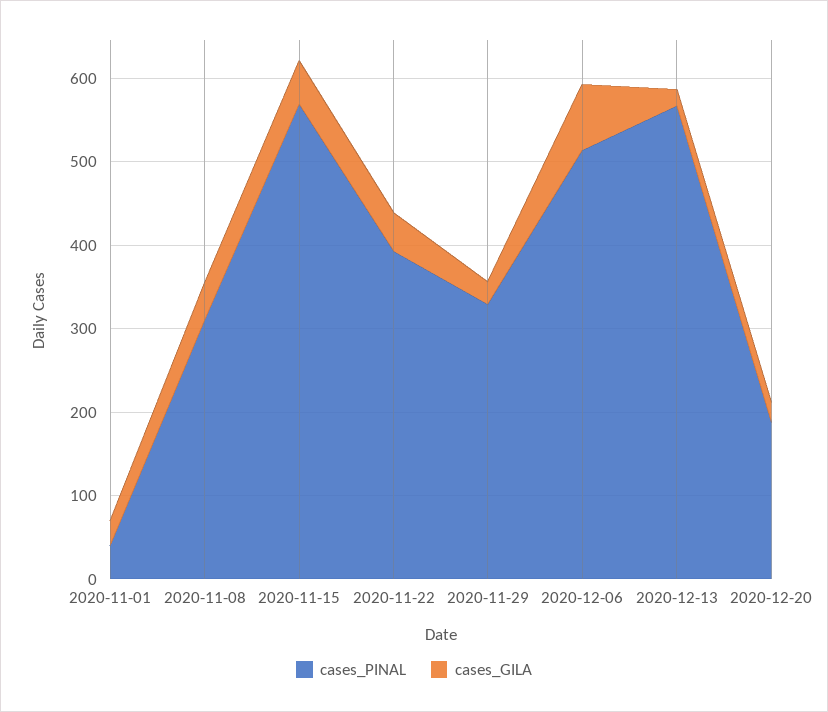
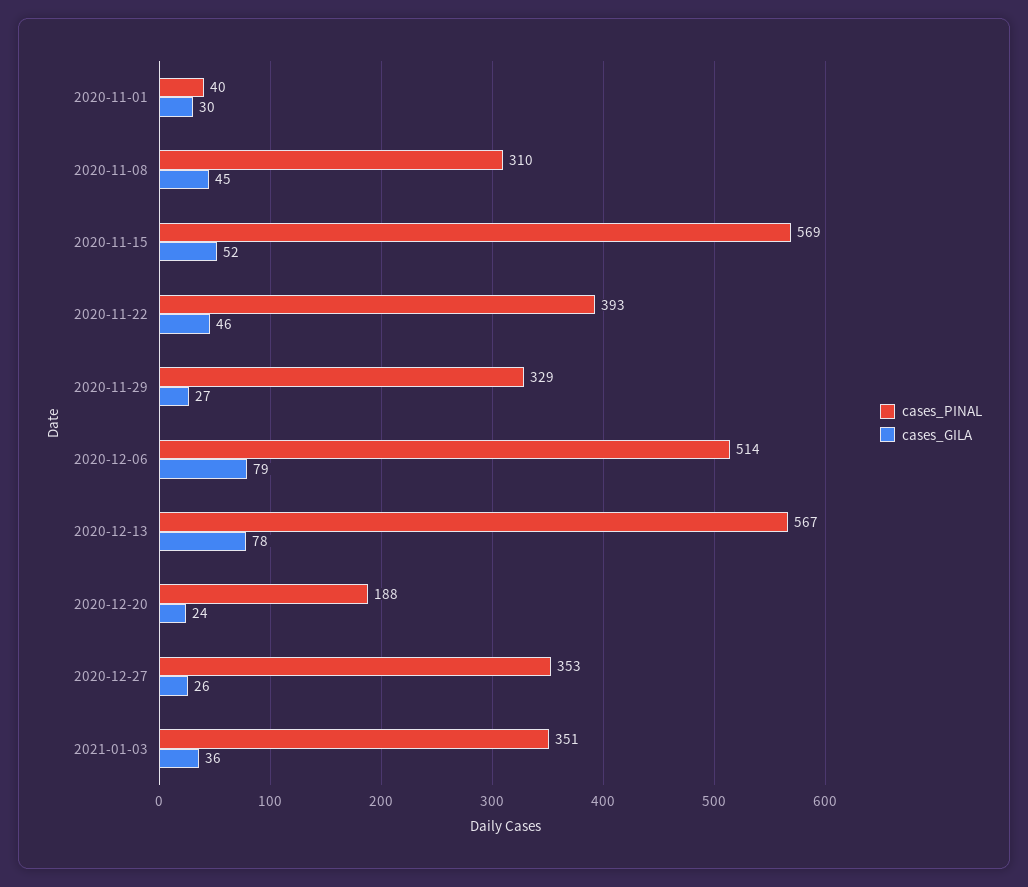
cases_GILA, 2020-12-13: 20 -> 78
cases_PINAL, 2020-12-27: none -> 353
cases_GILA, 2020-12-27: none -> 26
cases_PINAL, 2021-01-03: none -> 351
cases_GILA, 2021-01-03: none -> 36

